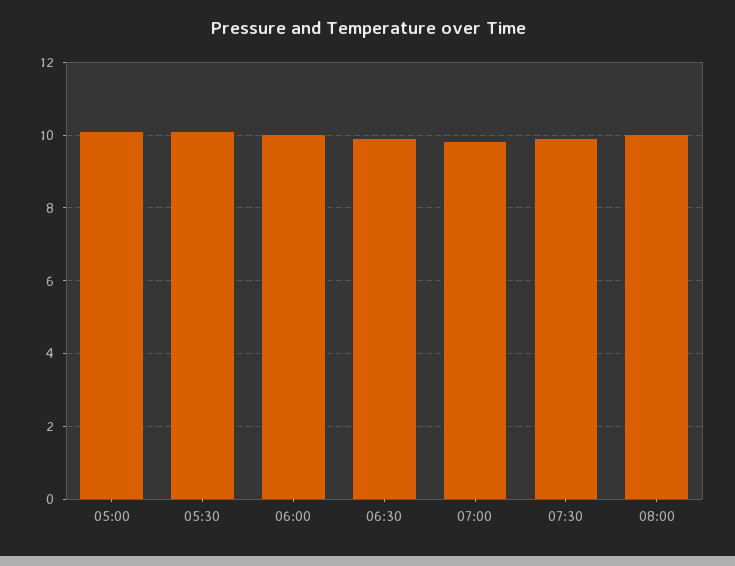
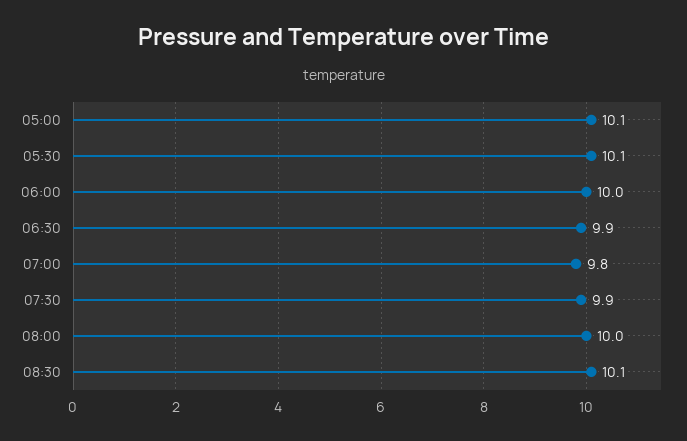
08:30: none -> 10.1

